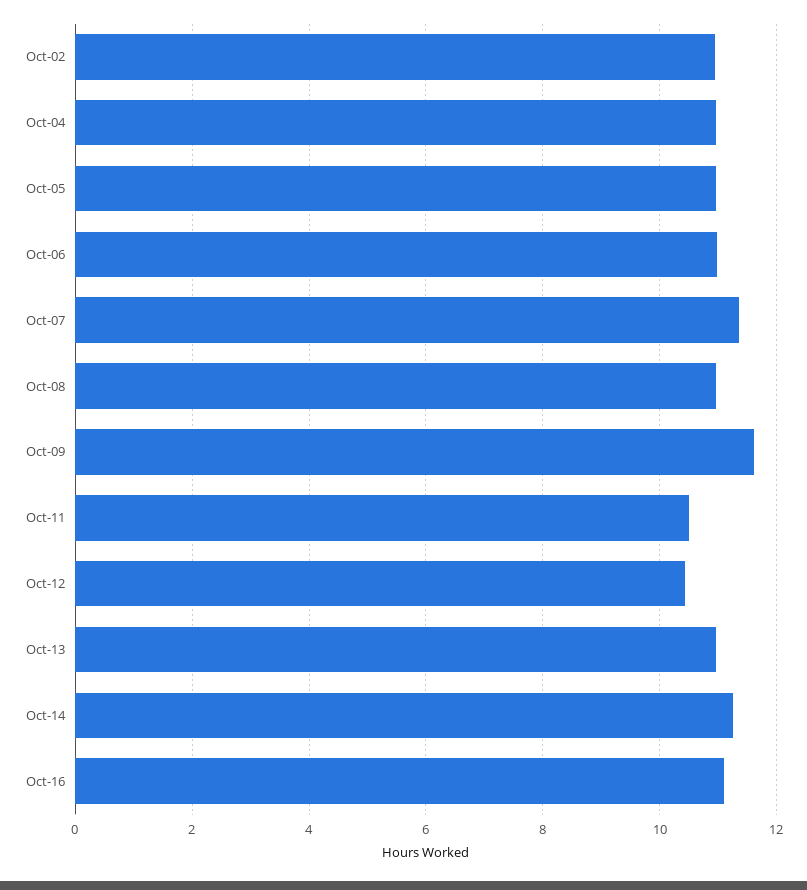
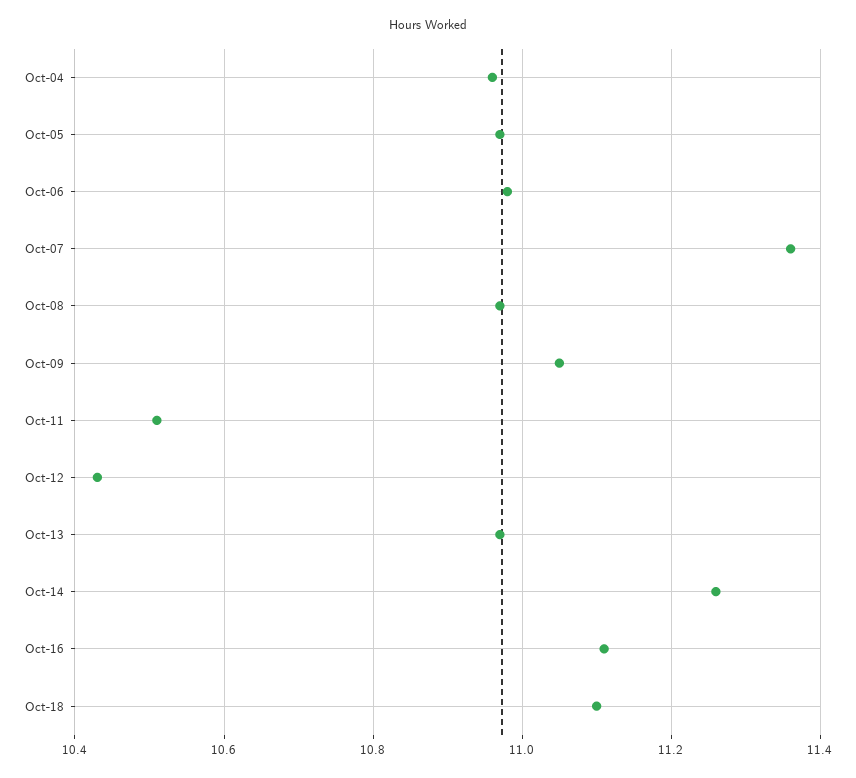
Oct-02: 11 -> none
Oct-09: 11.6 -> 11.05
Oct-18: none -> 11.1

